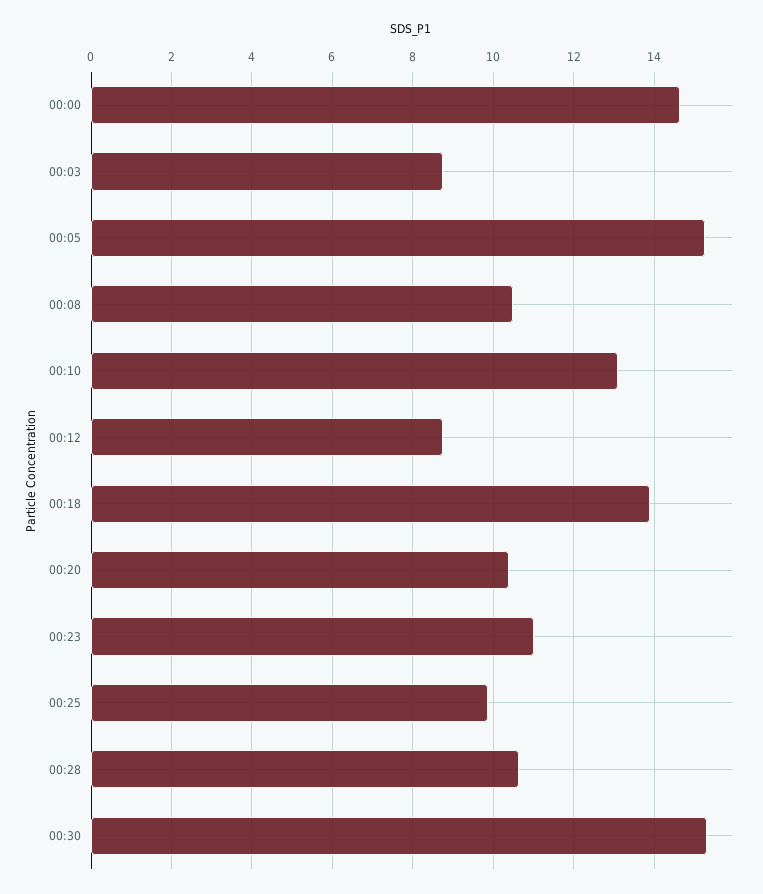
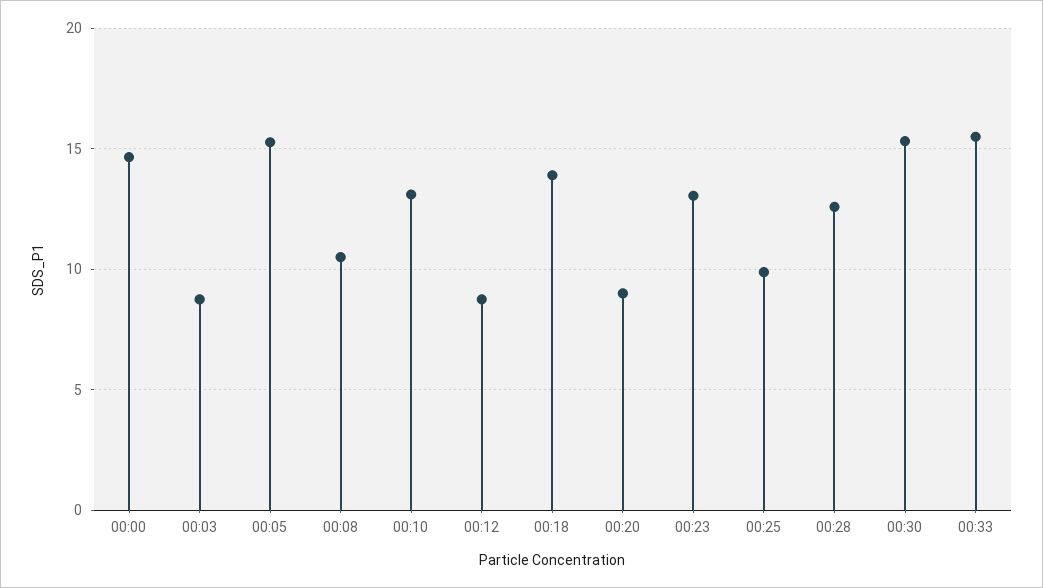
00:20: 10.4 -> 9
00:23: 11 -> 13
00:28: 10.6 -> 12.5
00:33: none -> 15.5

